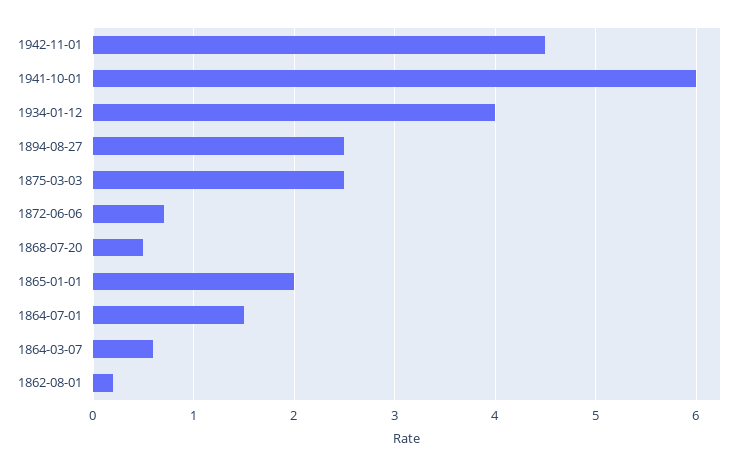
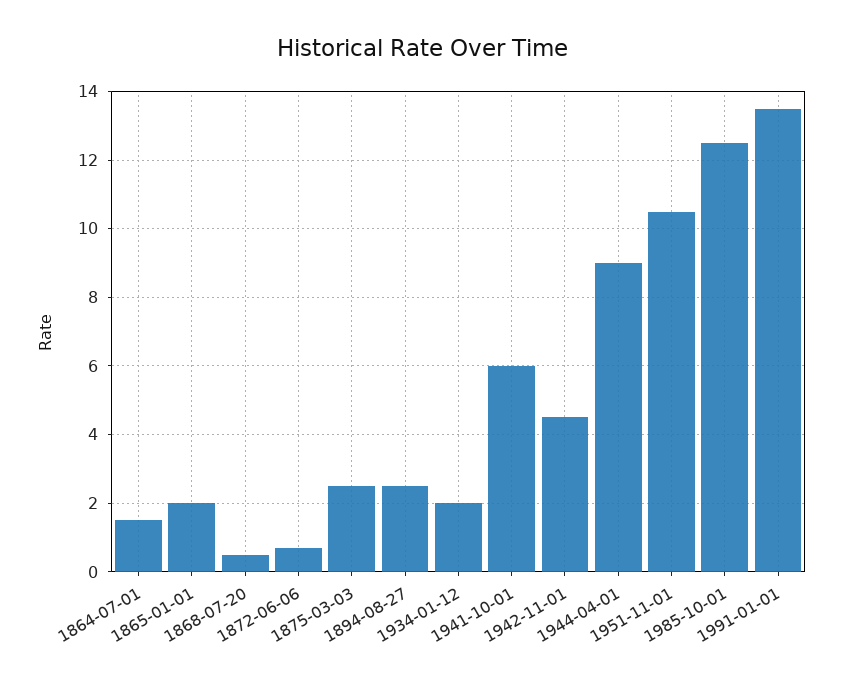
1934-01-12: 4 -> 2
1864-03-07: 0.6 -> none
1862-08-01: 0.2 -> none
1944-04-01: none -> 9
1951-11-01: none -> 10.5
1985-10-01: none -> 12.5
1991-01-01: none -> 13.5

